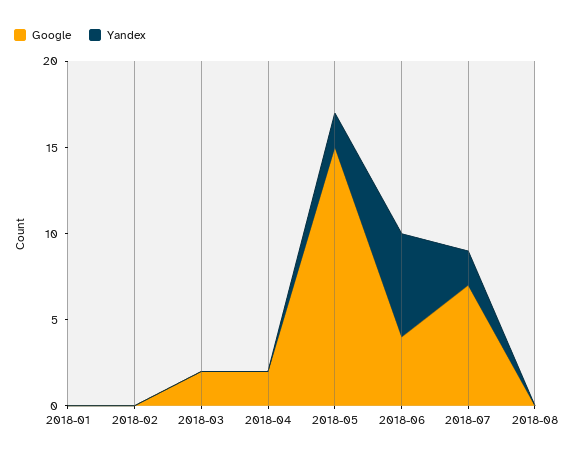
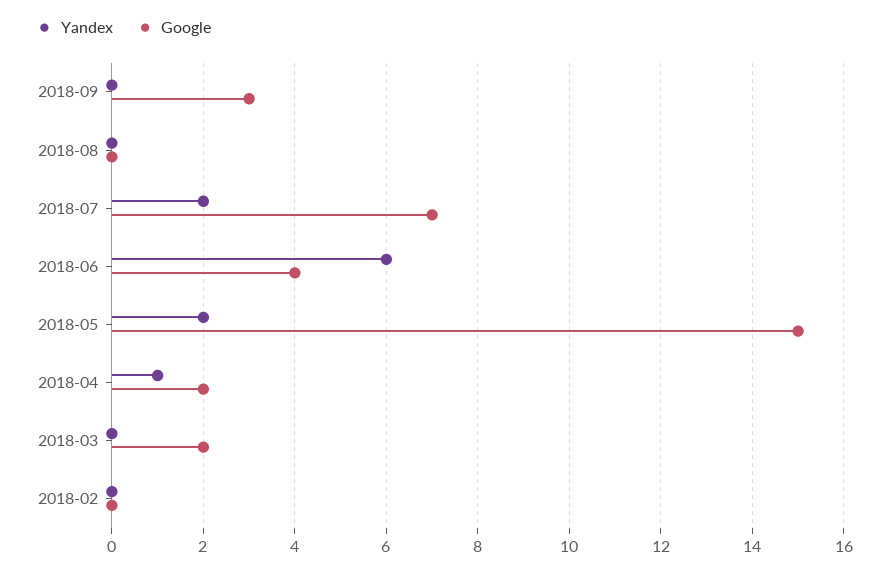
Google, 2018-01: 0 -> none
Yandex, 2018-01: 0 -> none
Yandex, 2018-04: 0 -> 1
Yandex, 2018-09: none -> 0
Google, 2018-09: none -> 3

